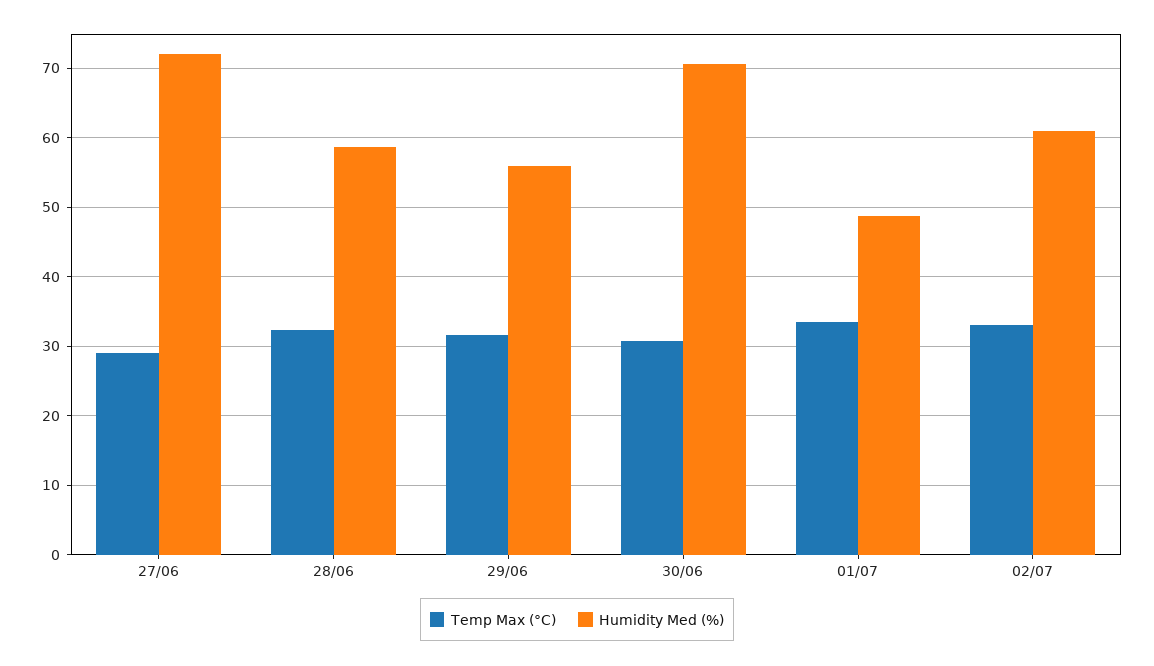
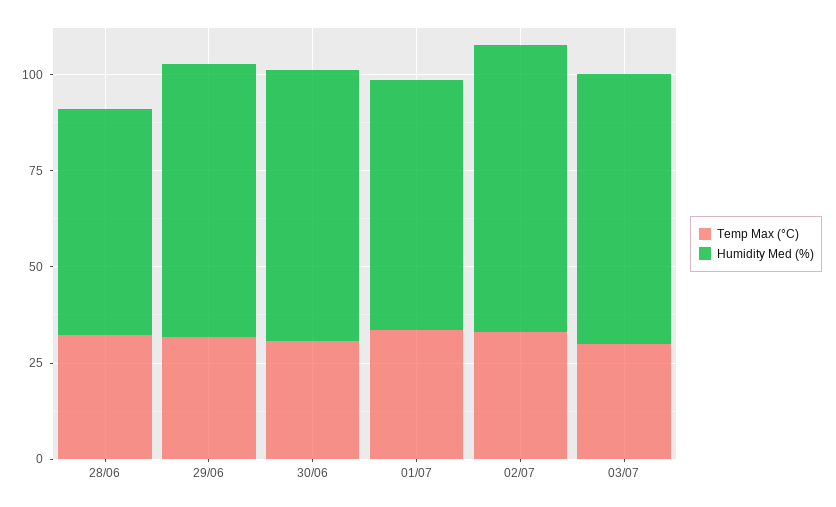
Temp Max (°C), 27/06: 29 -> none
Humidity Med (%), 27/06: 72 -> none
Humidity Med (%), 29/06: 56 -> 70
Humidity Med (%), 01/07: 49 -> 65
Humidity Med (%), 02/07: 61 -> 75
Temp Max (°C), 03/07: none -> 30
Humidity Med (%), 03/07: none -> 70

